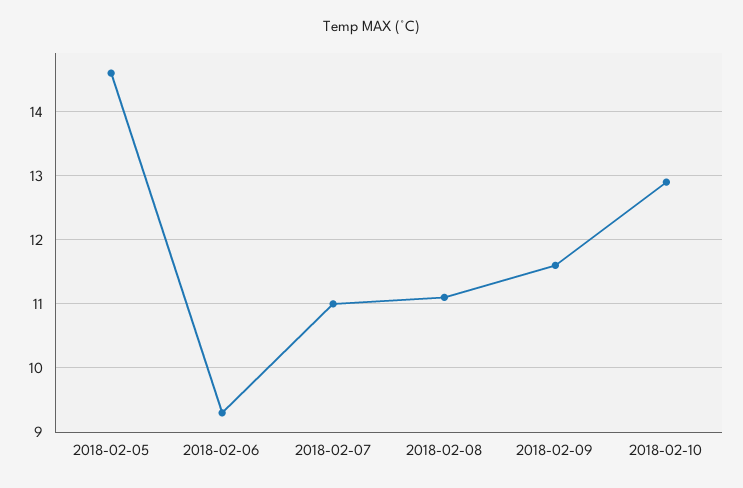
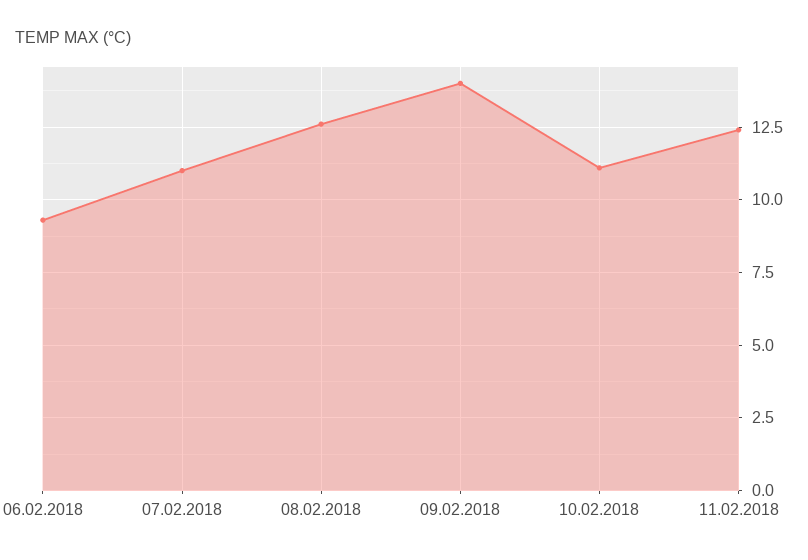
2018-02-05: 14.6 -> none
2018-02-08: 11.1 -> 12.5
2018-02-09: 11.6 -> 14
2018-02-10: 12.9 -> 11
11.02.2018: none -> 12.5

